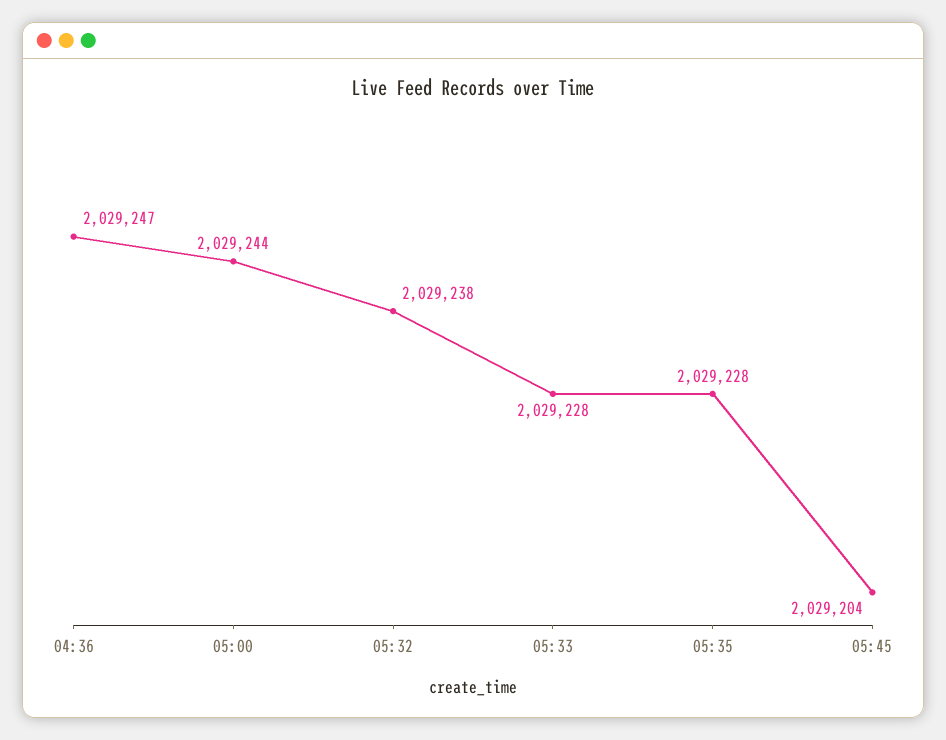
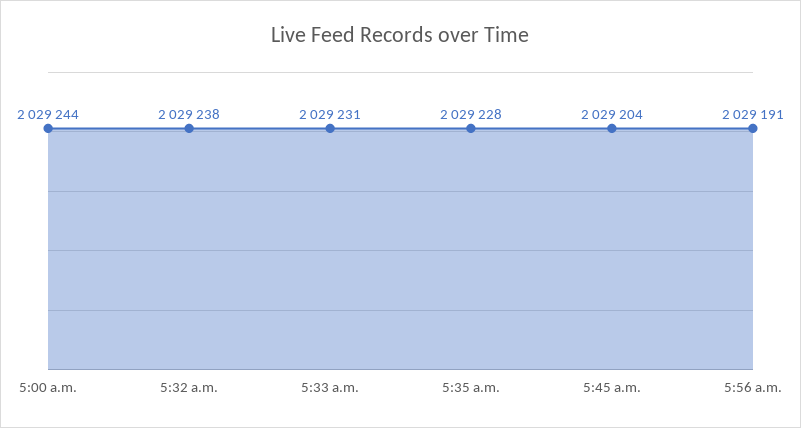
04:36: 2029247 -> none
05:33: 2029228 -> 2029231
5:56 a.m.: none -> 2029191

